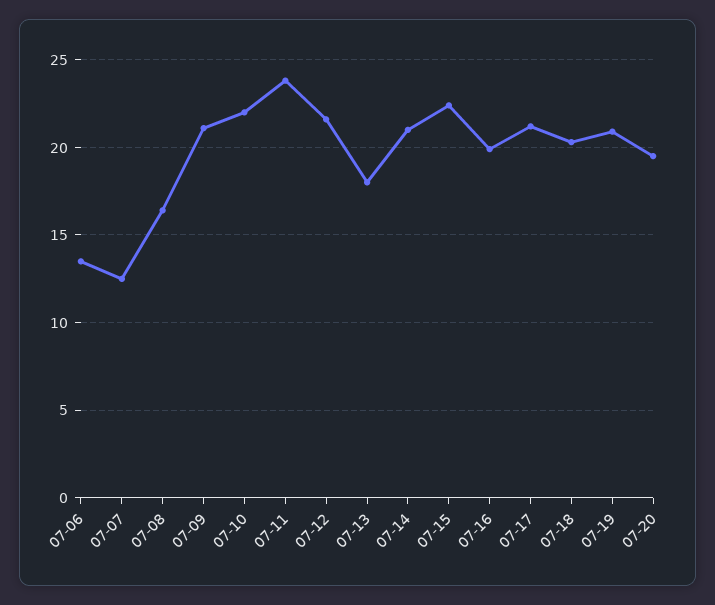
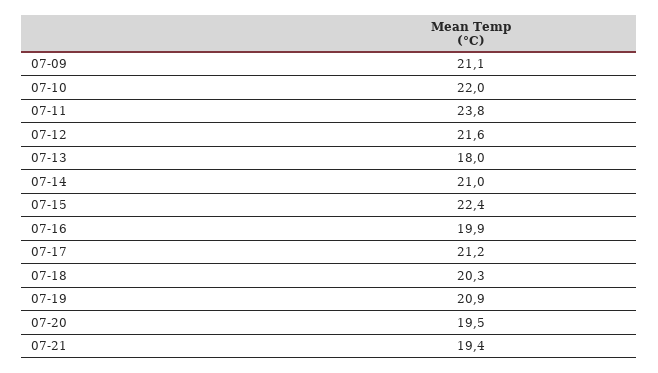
07-06: 13.5 -> none
07-07: 12.5 -> none
07-08: 16.5 -> none
07-21: none -> 19.4

